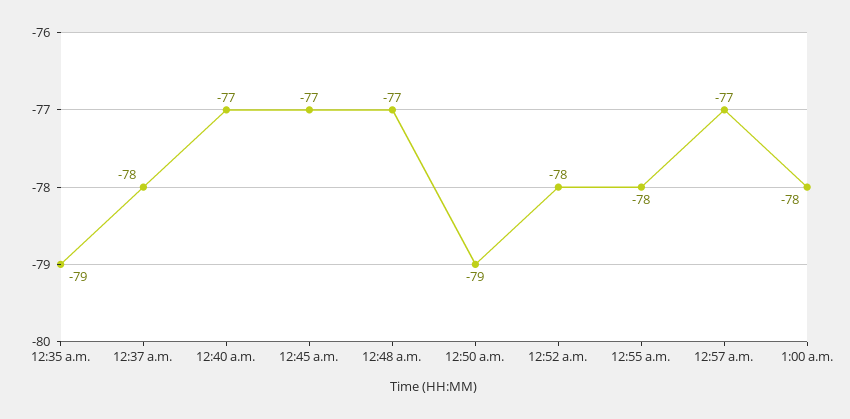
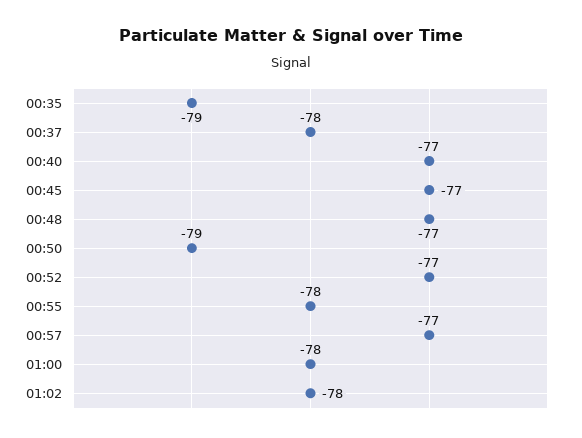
12:52 a.m.: -78 -> -77
01:02: none -> -78

